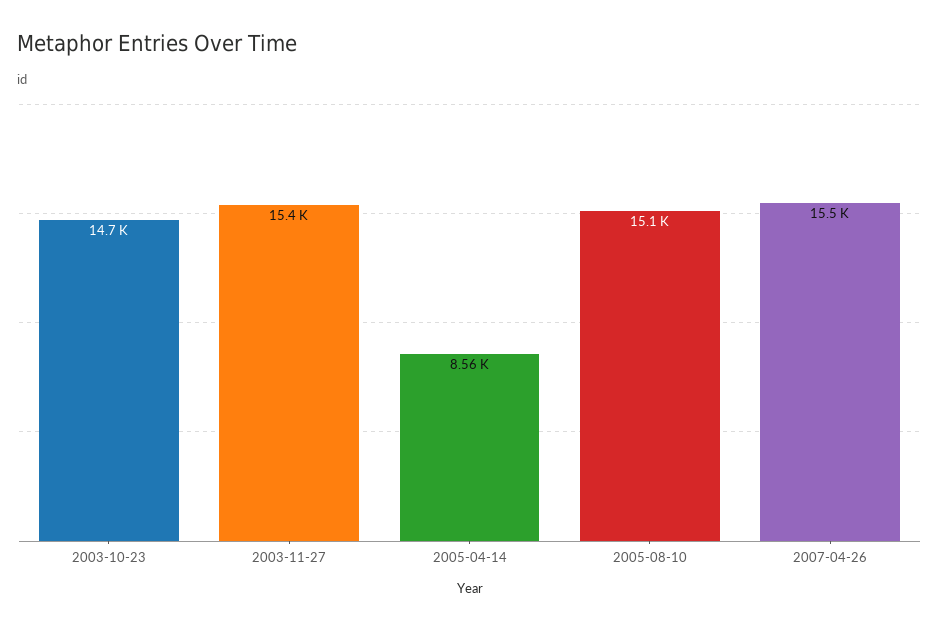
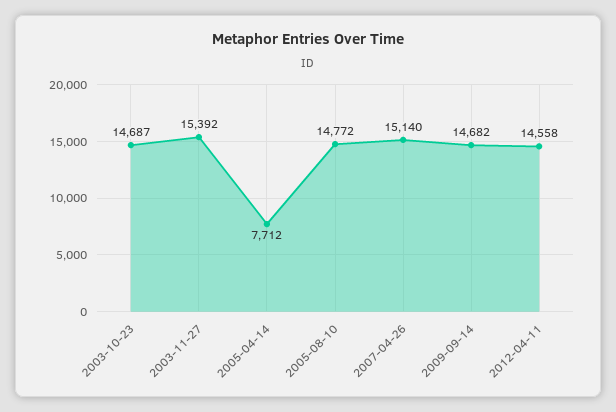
2005-04-14: 8560 -> 7712
2005-08-10: 15100 -> 14772
2007-04-26: 15500 -> 15140
2009-09-14: none -> 14682
2012-04-11: none -> 14558

